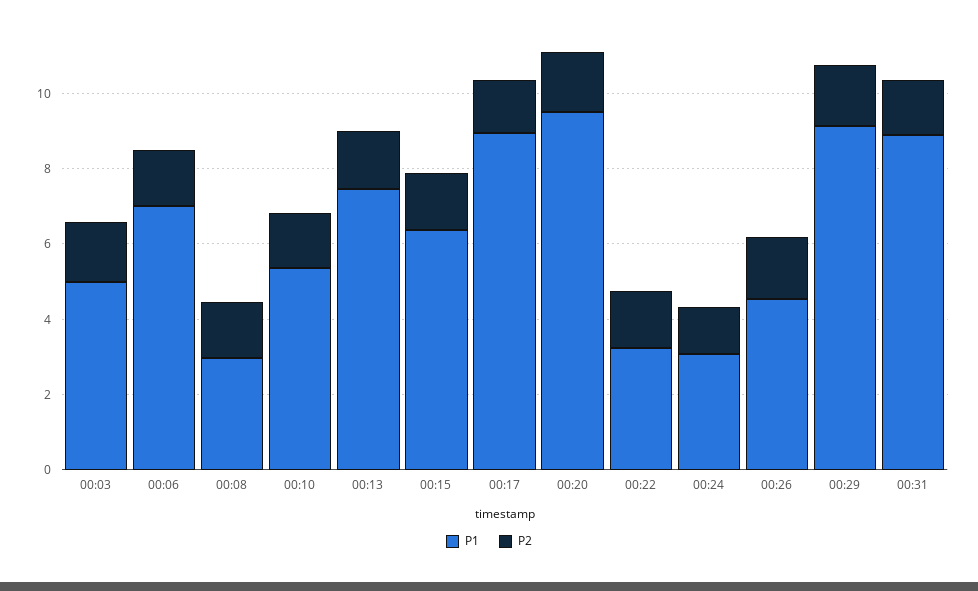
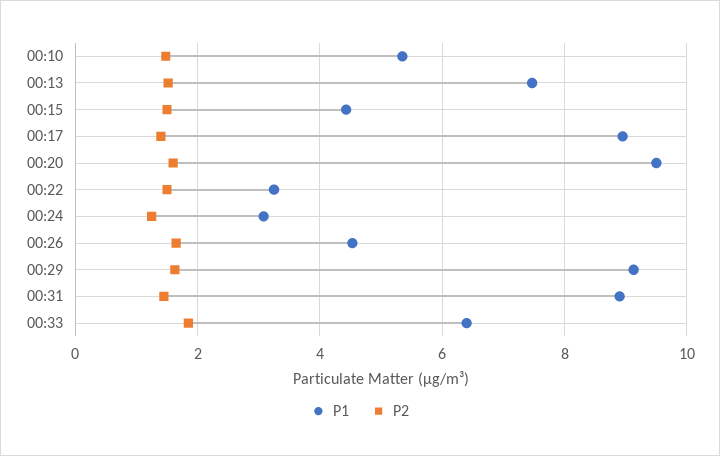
P1, 00:03: 5 -> none
P2, 00:03: 1.5 -> none
P1, 00:06: 7 -> none
P2, 00:06: 1.5 -> none
P1, 00:08: 3 -> none
P2, 00:08: 1.5 -> none
P1, 00:15: 6.5 -> 4.4
P1, 00:33: none -> 6.4
P2, 00:33: none -> 1.8

